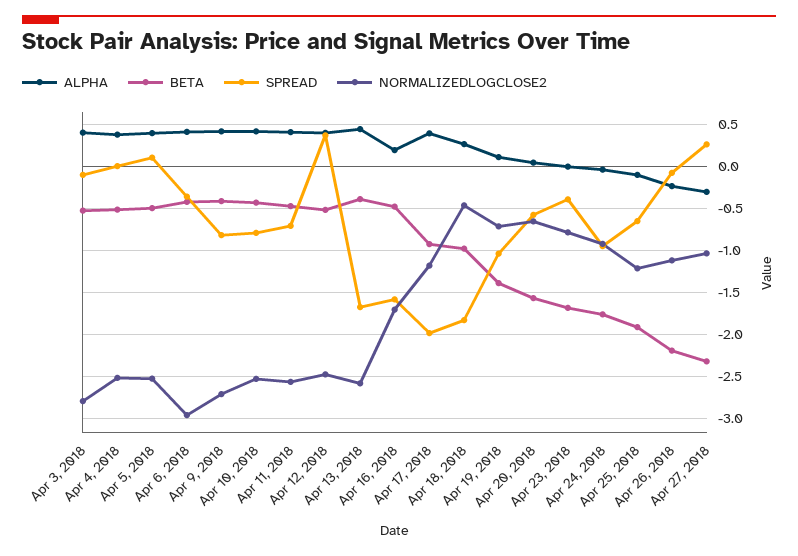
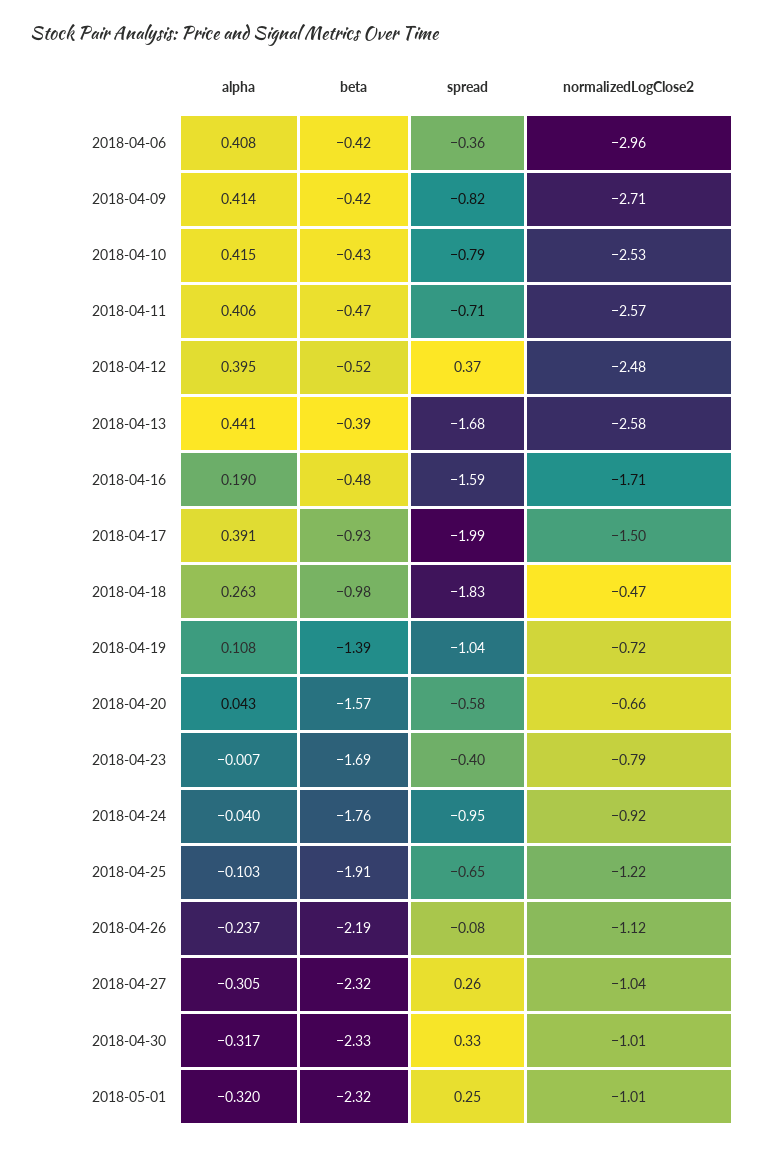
ALPHA, Apr 3, 2018: 0.4 -> none
BETA, Apr 3, 2018: -0.5 -> none
SPREAD, Apr 3, 2018: -0.1 -> none
NORMALIZEDLOGCLOSE2, Apr 3, 2018: -2.8 -> none
ALPHA, Apr 4, 2018: 0.4 -> none
BETA, Apr 4, 2018: -0.5 -> none
SPREAD, Apr 4, 2018: 0 -> none
NORMALIZEDLOGCLOSE2, Apr 4, 2018: -2.5 -> none
ALPHA, Apr 5, 2018: 0.4 -> none
BETA, Apr 5, 2018: -0.5 -> none
SPREAD, Apr 5, 2018: 0.1 -> none
NORMALIZEDLOGCLOSE2, Apr 5, 2018: -2.5 -> none
NORMALIZEDLOGCLOSE2, Apr 17, 2018: -1.2 -> -1.5
ALPHA, 2018-04-30: none -> -0.317
BETA, 2018-04-30: none -> -2.33
SPREAD, 2018-04-30: none -> 0.33
NORMALIZEDLOGCLOSE2, 2018-04-30: none -> -1.01
ALPHA, 2018-05-01: none -> -0.32
BETA, 2018-05-01: none -> -2.32
SPREAD, 2018-05-01: none -> 0.25
NORMALIZEDLOGCLOSE2, 2018-05-01: none -> -1.01

